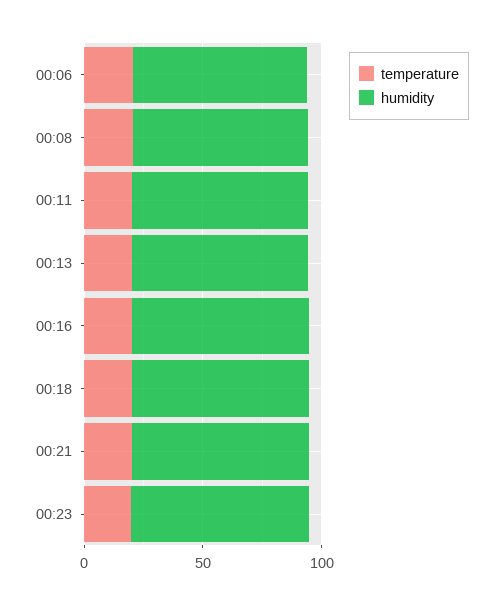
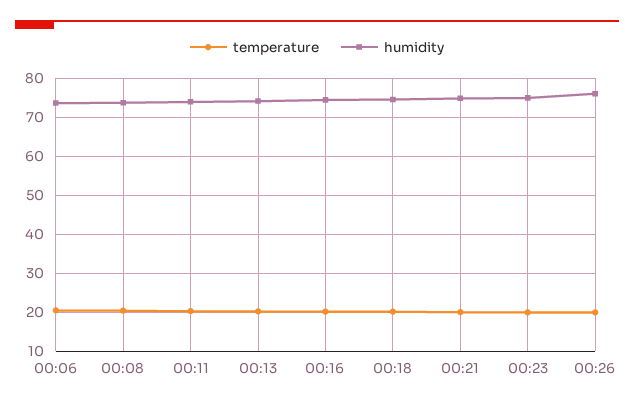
temperature, 00:26: none -> 20
humidity, 00:26: none -> 76

